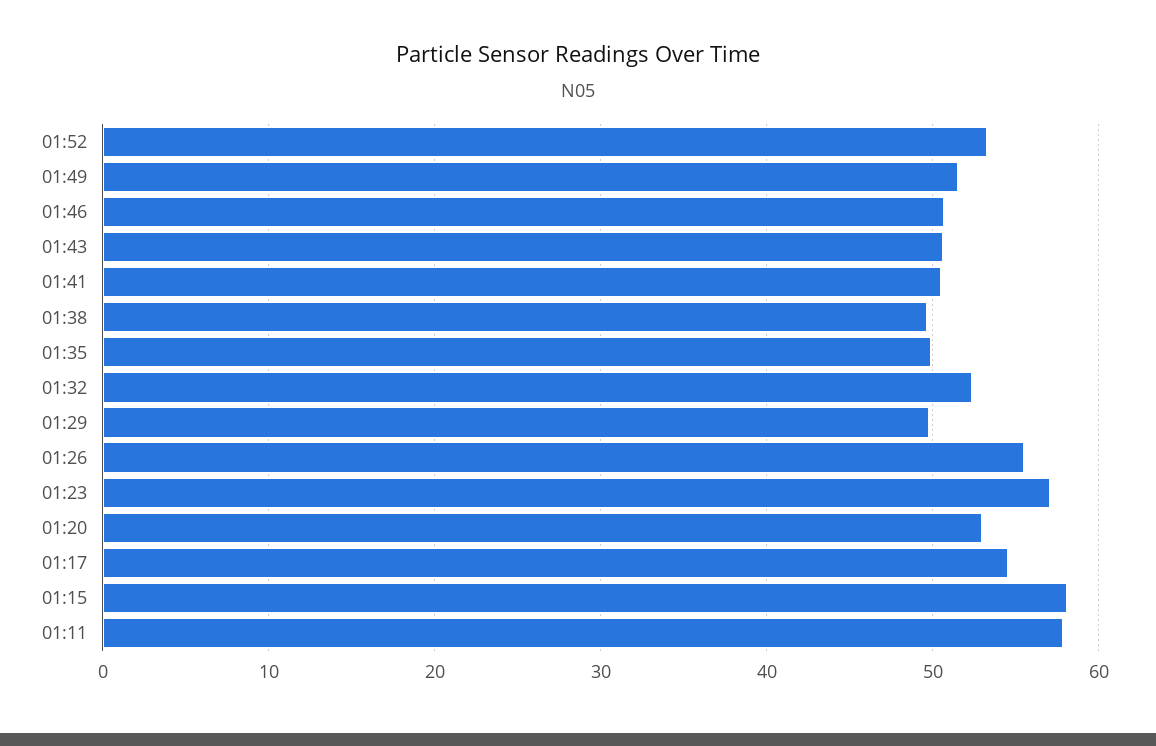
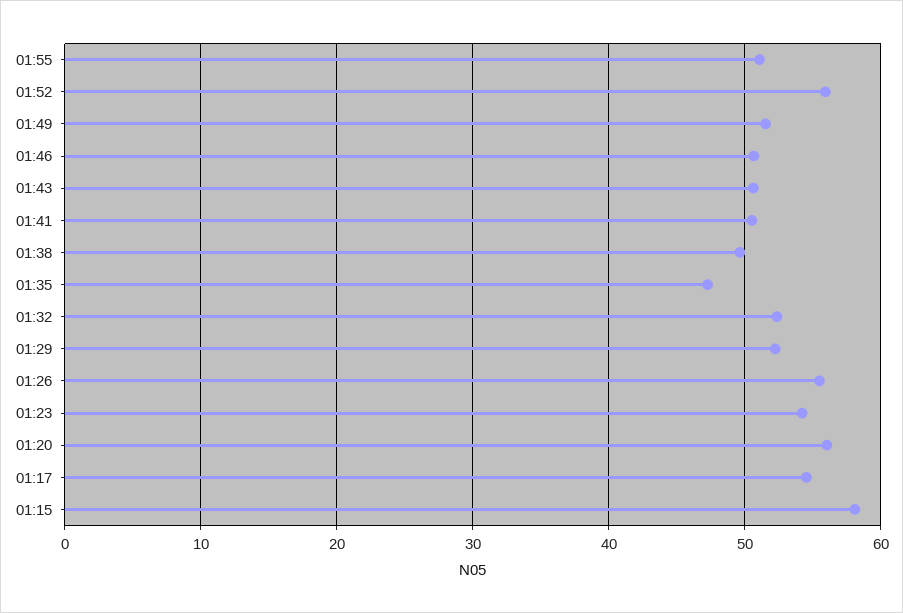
01:52: 53 -> 56
01:35: 50 -> 47
01:29: 50 -> 52
01:23: 57 -> 54
01:20: 53 -> 56
01:11: 58 -> none
01:55: none -> 51

